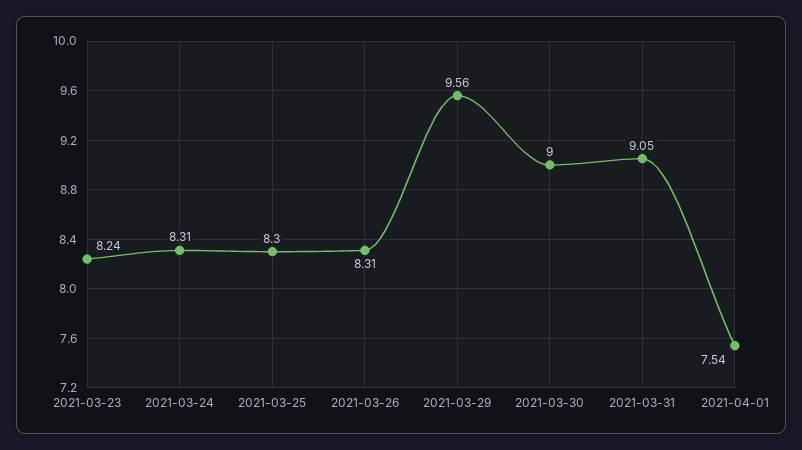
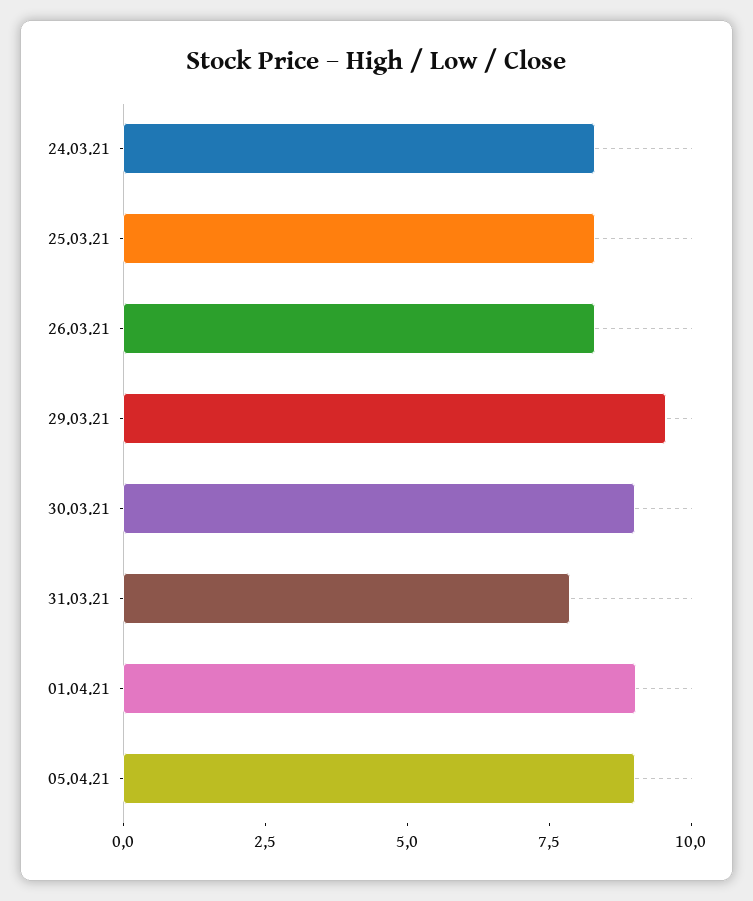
2021-03-23: 8.24 -> none
2021-03-31: 9.05 -> 8
2021-04-01: 7.54 -> 9
05.04.21: none -> 9

